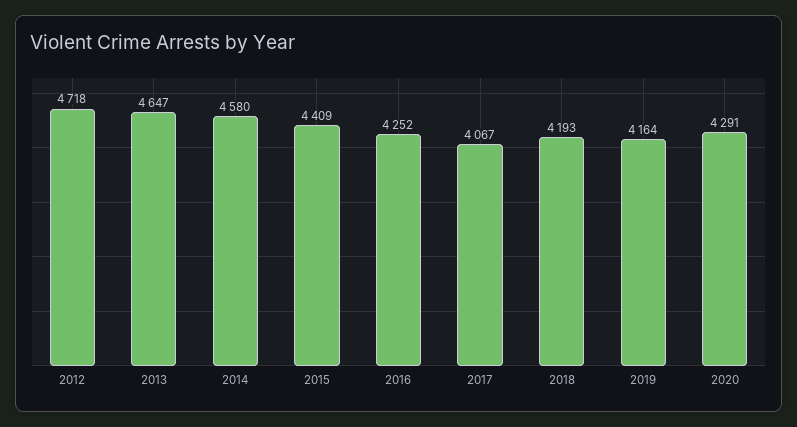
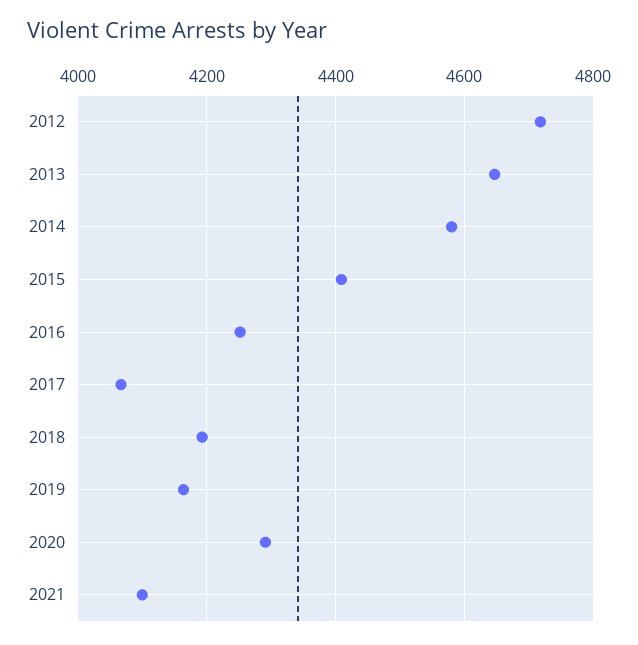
2021: none -> 4100

